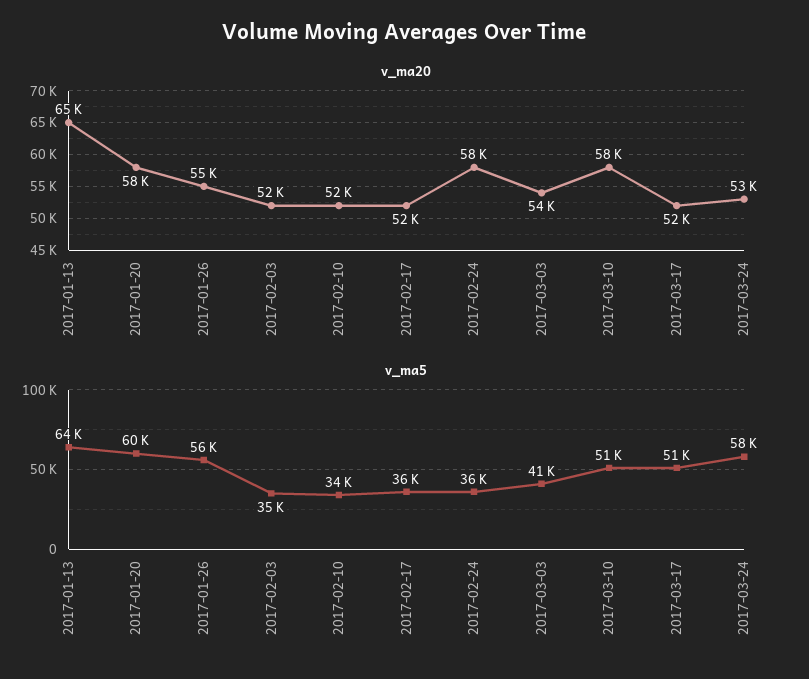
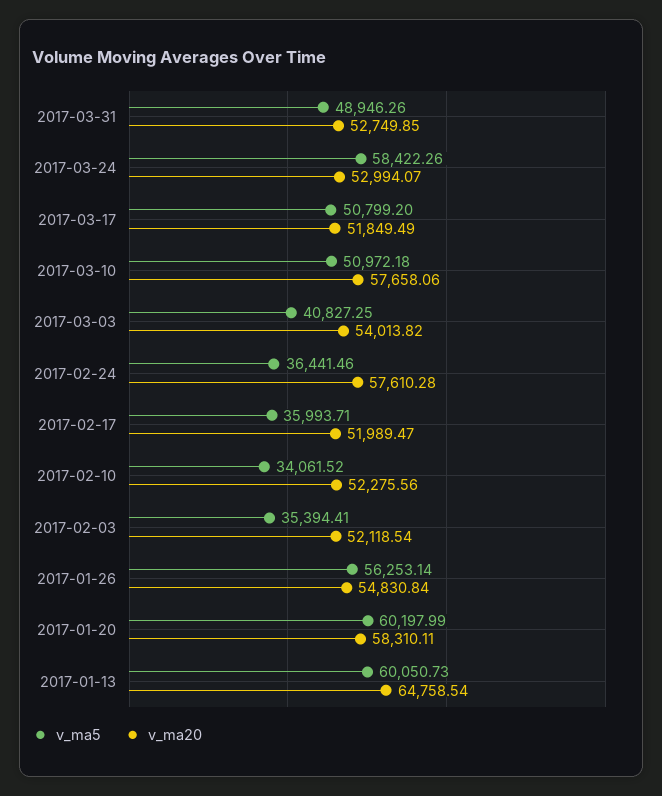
v_ma5, 2017-01-13: 64000 -> 60050.73
v_ma5, 2017-03-31: none -> 48946.26
v_ma20, 2017-03-31: none -> 52749.85

